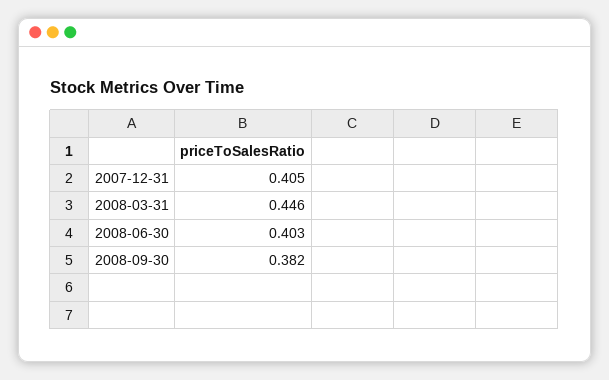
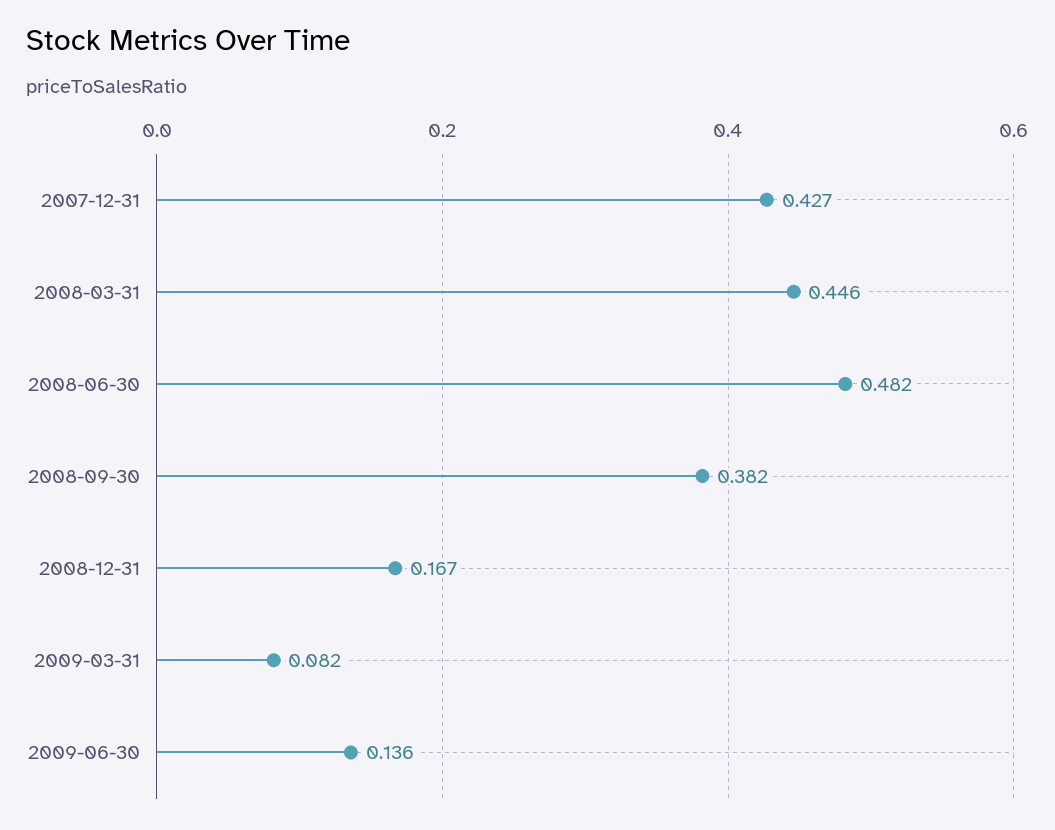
2007-12-31: 0.405 -> 0.427
2008-06-30: 0.403 -> 0.482
2008-12-31: none -> 0.167
2009-03-31: none -> 0.082
2009-06-30: none -> 0.136

